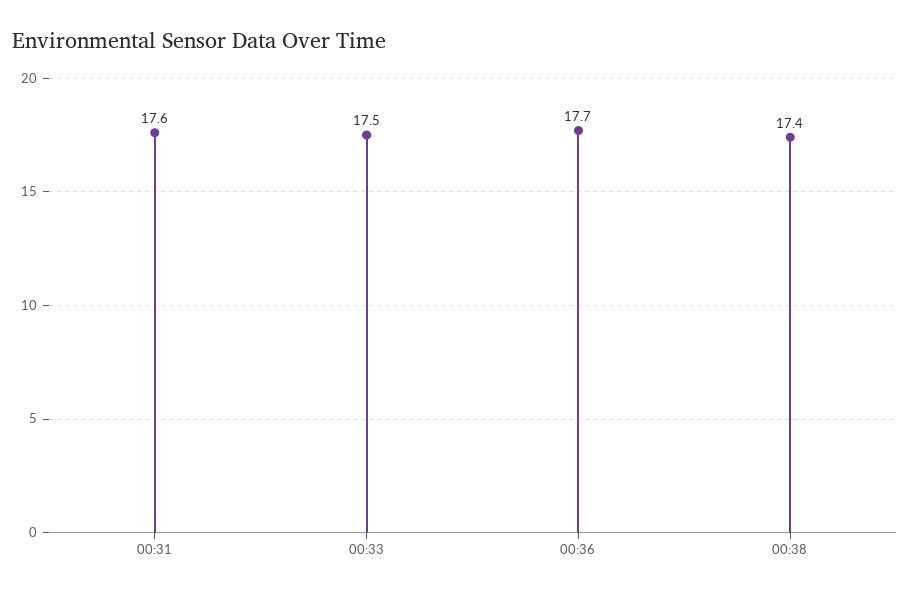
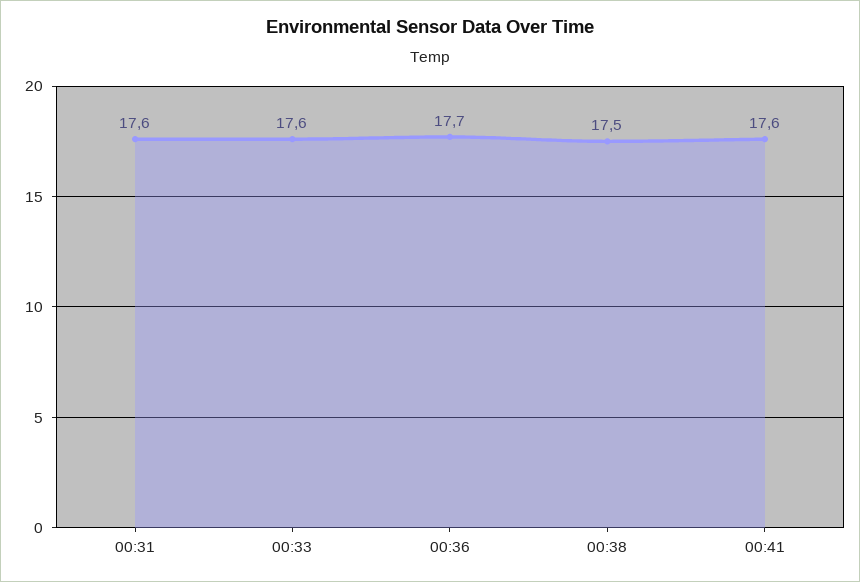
00:33: 17.5 -> 17.6
00:38: 17.4 -> 17.5
00:41: none -> 17.6

